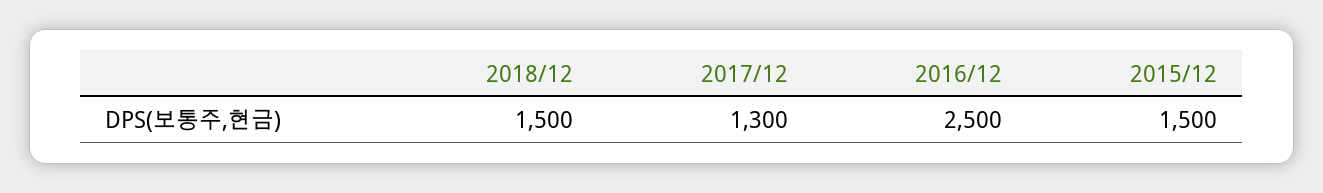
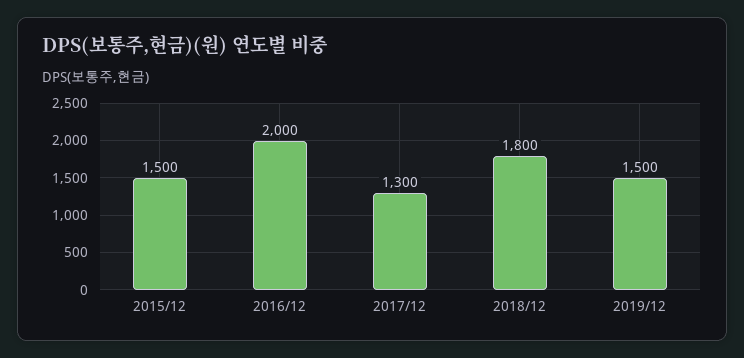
2018/12: 1500 -> 1800
2016/12: 2500 -> 2000
2019/12: none -> 1500

